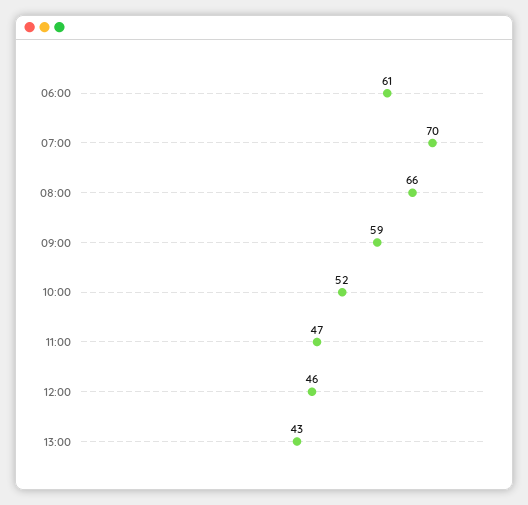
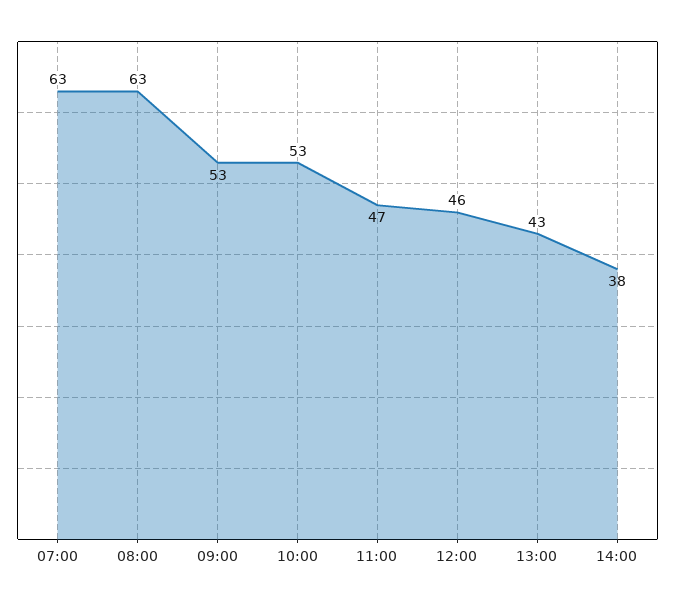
06:00: 61 -> none
07:00: 70 -> 63
08:00: 66 -> 63
09:00: 59 -> 53
10:00: 52 -> 53
14:00: none -> 38

